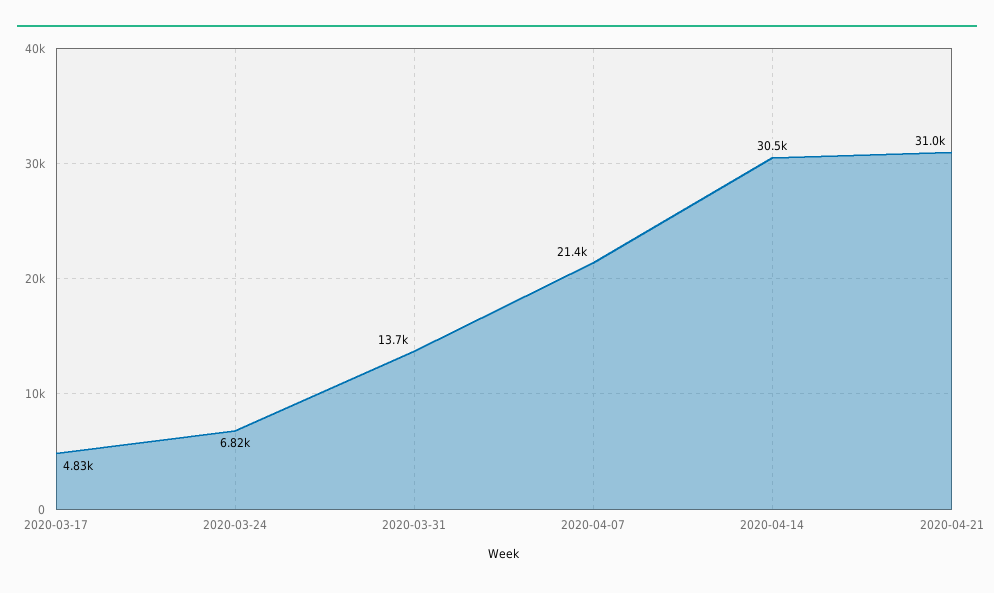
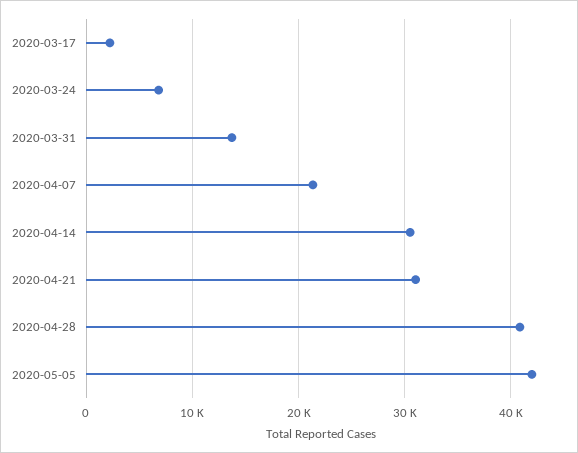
2020-03-17: 4830 -> 2000
2020-04-28: none -> 41000
2020-05-05: none -> 42000

